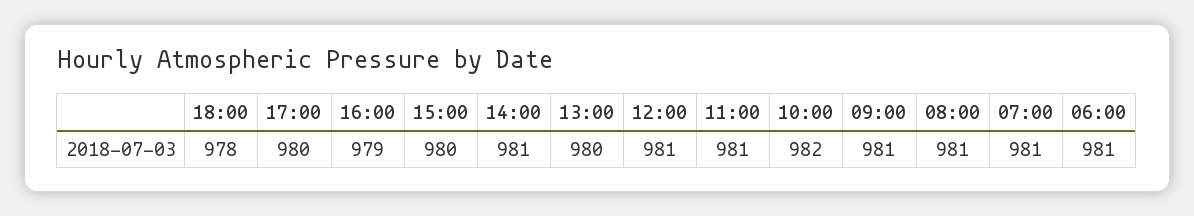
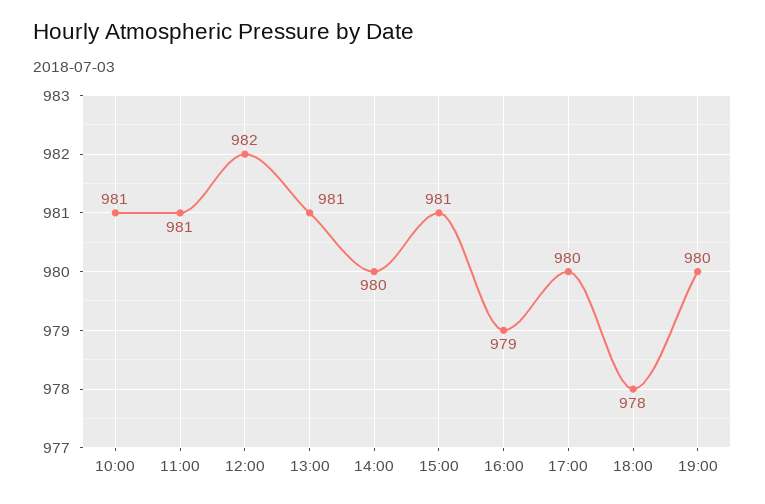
15:00: 980 -> 981
14:00: 981 -> 980
13:00: 980 -> 981
12:00: 981 -> 982
10:00: 982 -> 981
09:00: 981 -> none
08:00: 981 -> none
07:00: 981 -> none
06:00: 981 -> none
19:00: none -> 980

